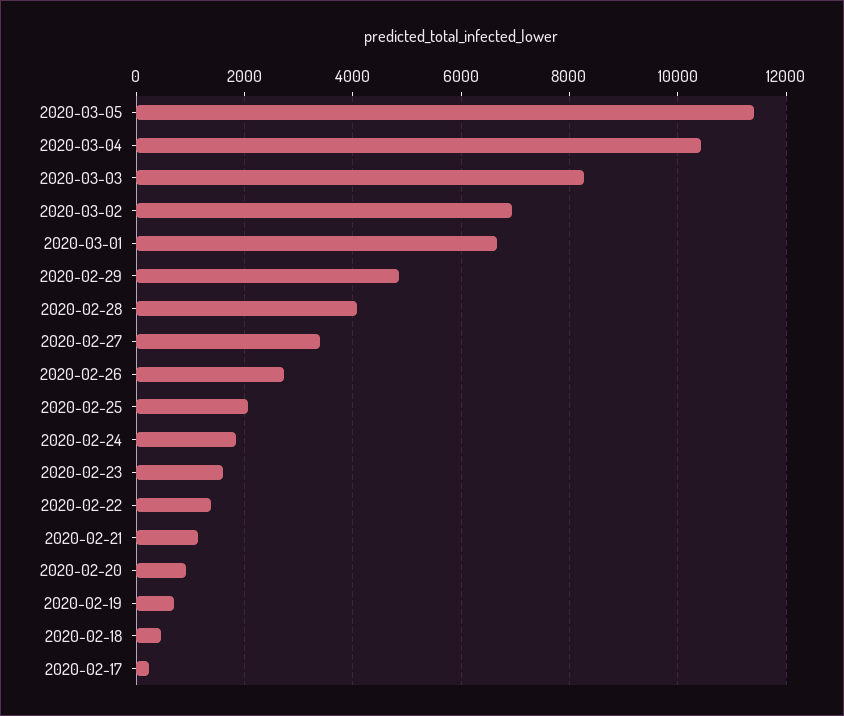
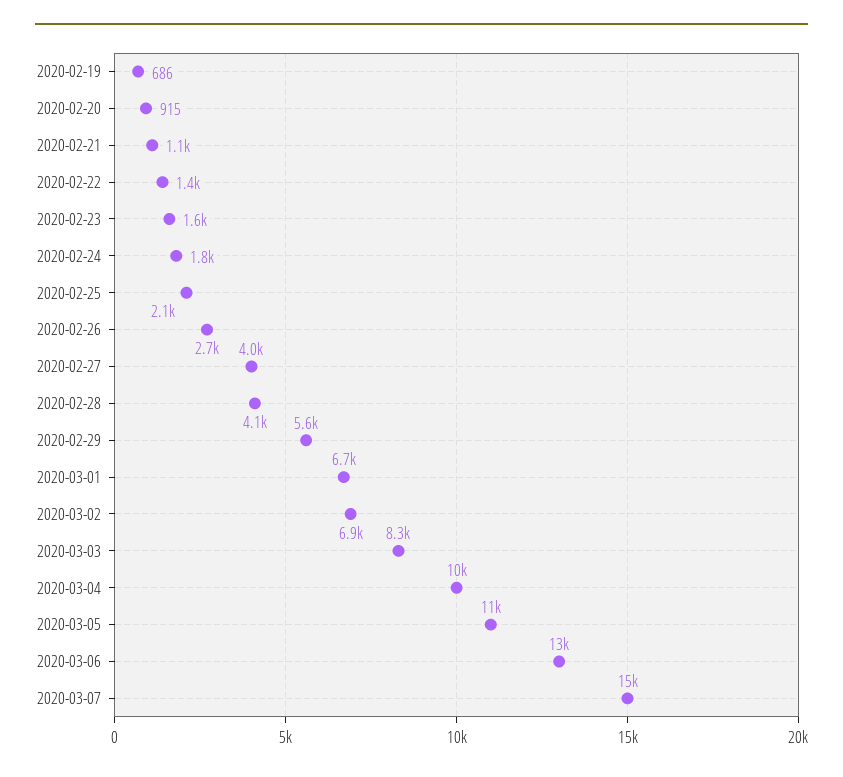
2020-02-29: 4800 -> 5600
2020-02-27: 3400 -> 4000
2020-02-18: 400 -> none
2020-02-17: 200 -> none
2020-03-06: none -> 13000
2020-03-07: none -> 15000

